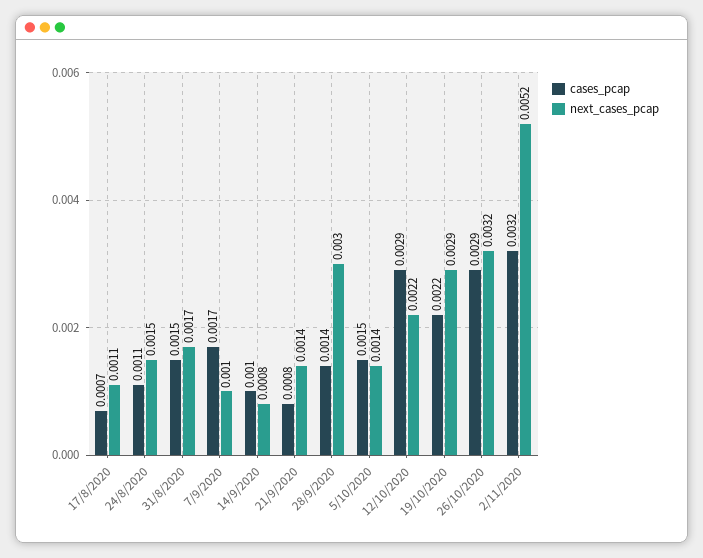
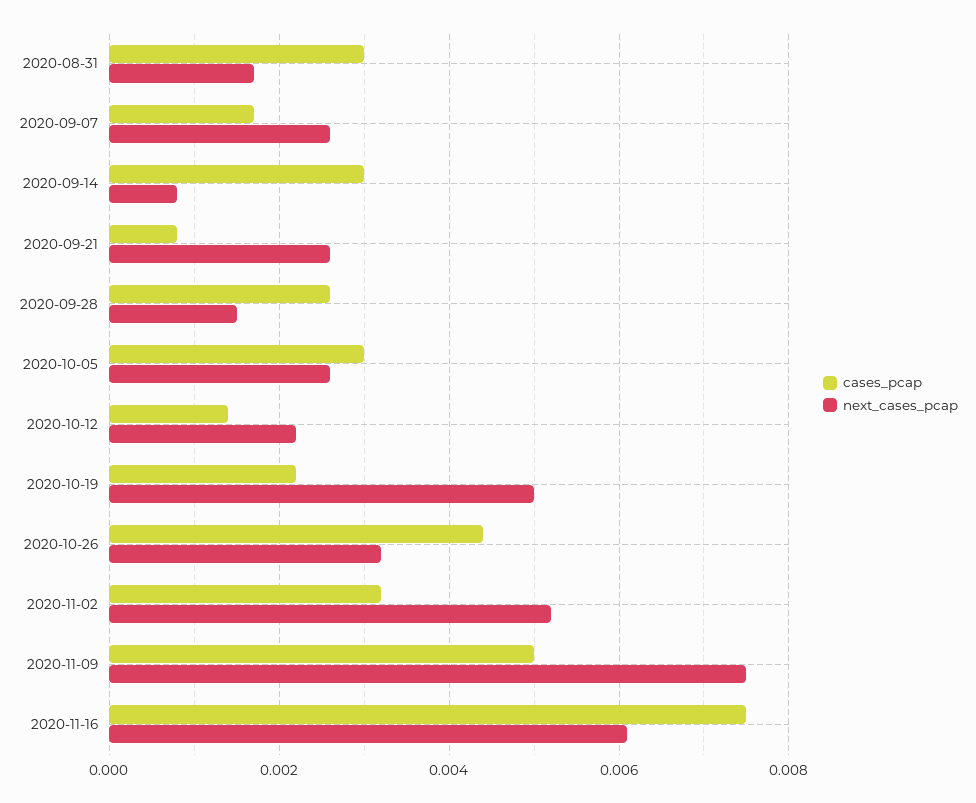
cases_pcap, 17/8/2020: 0.0007 -> none
next_cases_pcap, 17/8/2020: 0.0011 -> none
cases_pcap, 24/8/2020: 0.0011 -> none
next_cases_pcap, 24/8/2020: 0.0015 -> none
cases_pcap, 31/8/2020: 0.0015 -> 0.003
next_cases_pcap, 7/9/2020: 0.001 -> 0.0025
cases_pcap, 14/9/2020: 0.001 -> 0.003
next_cases_pcap, 21/9/2020: 0.0014 -> 0.0025
cases_pcap, 28/9/2020: 0.0014 -> 0.0025
next_cases_pcap, 28/9/2020: 0.003 -> 0.0015
cases_pcap, 5/10/2020: 0.0015 -> 0.003
next_cases_pcap, 5/10/2020: 0.0014 -> 0.0025
cases_pcap, 12/10/2020: 0.0029 -> 0.0015
next_cases_pcap, 19/10/2020: 0.0029 -> 0.005
cases_pcap, 26/10/2020: 0.0029 -> 0.0045
cases_pcap, 2020-11-09: none -> 0.005
next_cases_pcap, 2020-11-09: none -> 0.0075
cases_pcap, 2020-11-16: none -> 0.0075
next_cases_pcap, 2020-11-16: none -> 0.006

